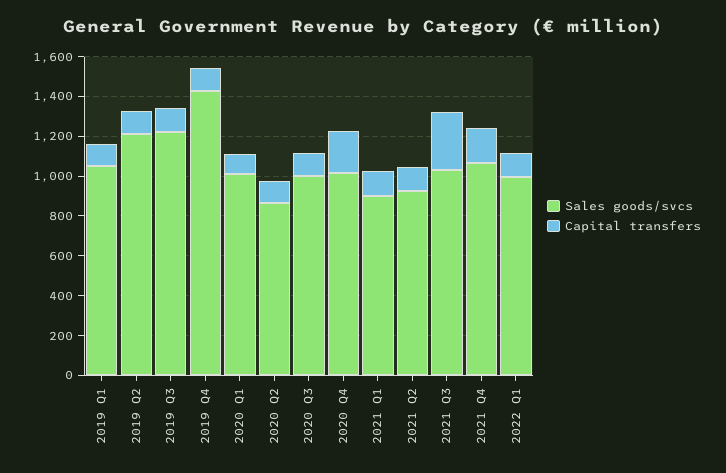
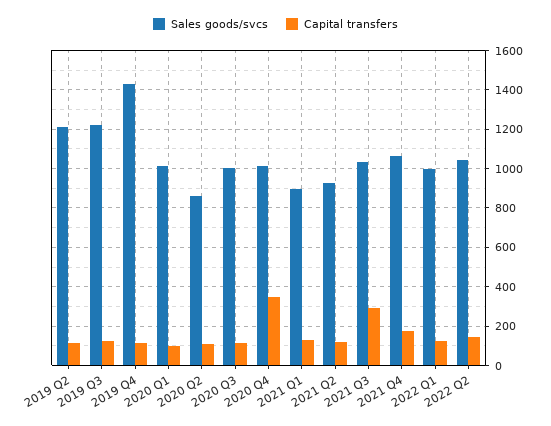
Sales goods/svcs, 2019 Q1: 1050 -> none
Capital transfers, 2019 Q1: 100 -> none
Capital transfers, 2020 Q4: 200 -> 350
Sales goods/svcs, 2022 Q2: none -> 1050
Capital transfers, 2022 Q2: none -> 150

